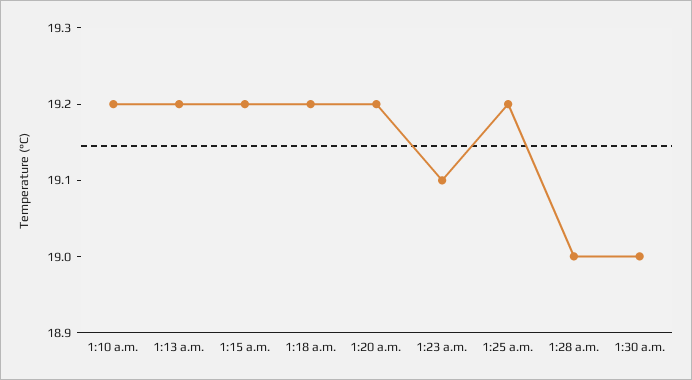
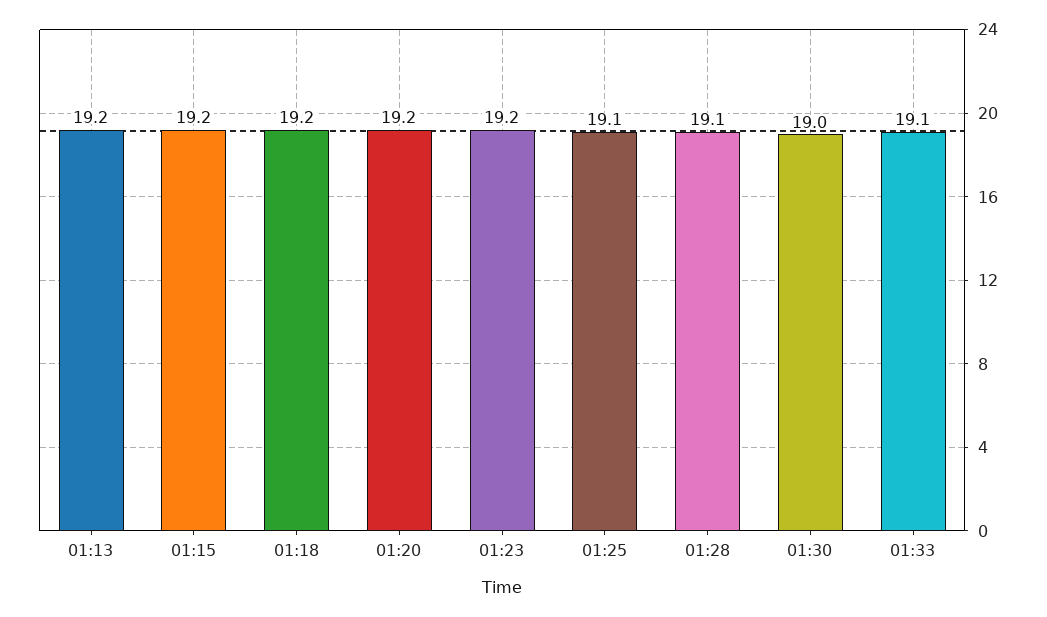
1:10 a.m.: 19.2 -> none
1:23 a.m.: 19.1 -> 19.2
1:25 a.m.: 19.2 -> 19.1
1:28 a.m.: 19 -> 19.1
01:33: none -> 19.1

